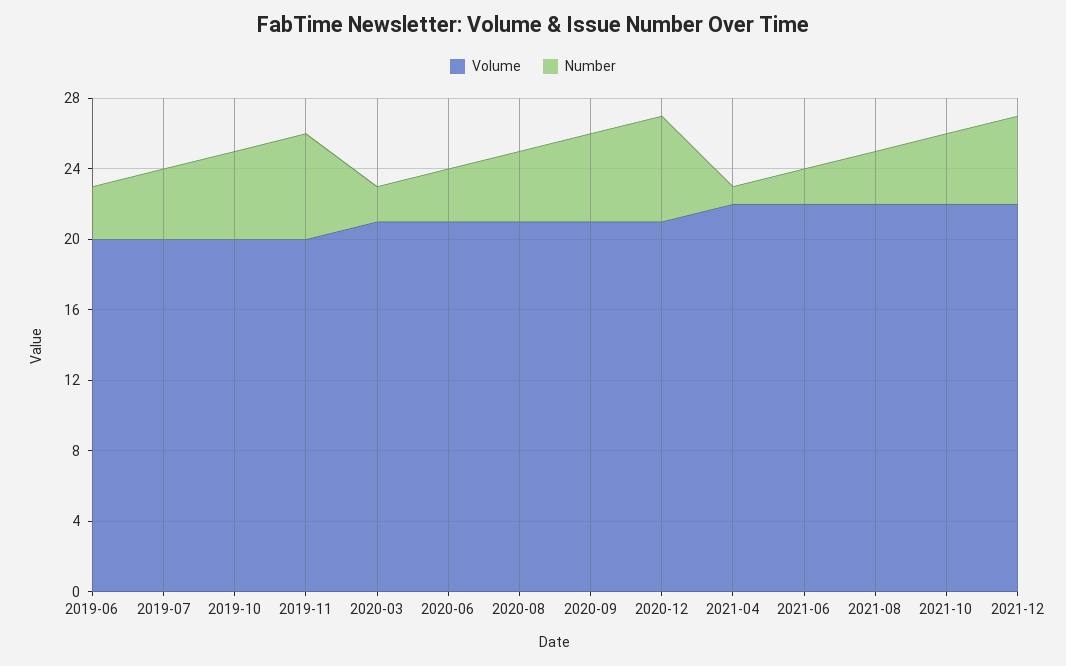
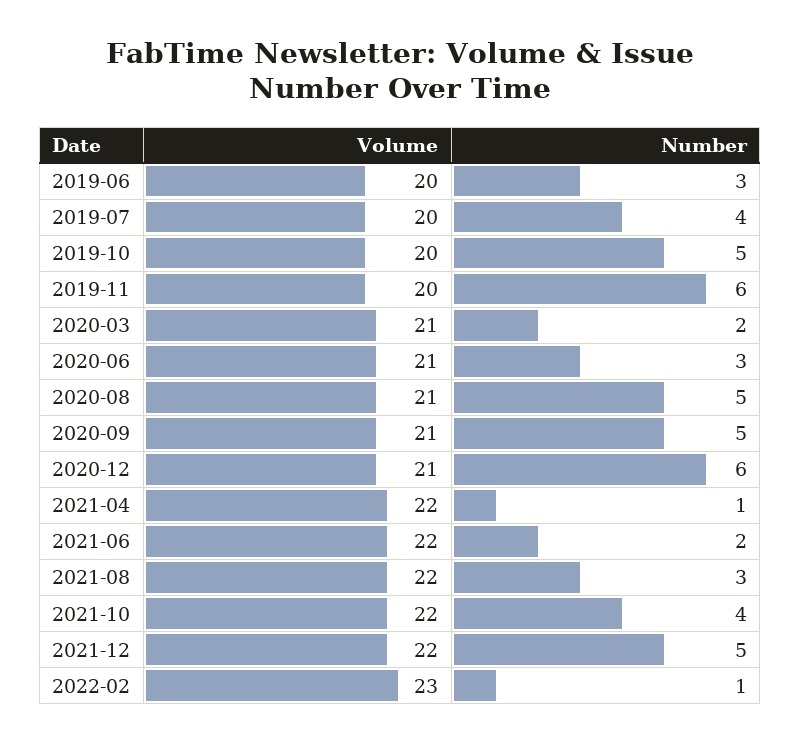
Number, 2020-08: 4 -> 5
Volume, 2022-02: none -> 23
Number, 2022-02: none -> 1

